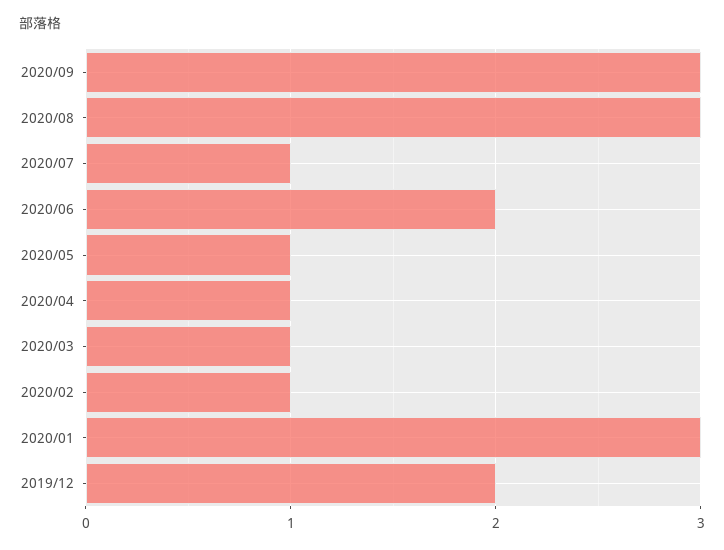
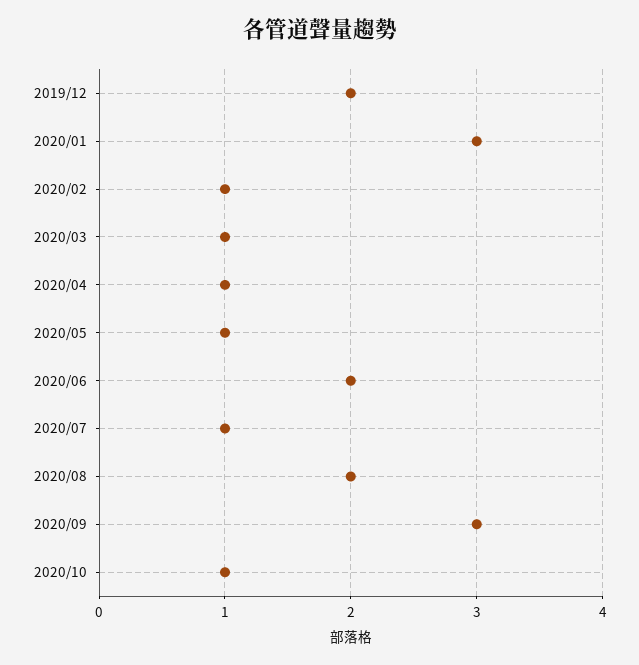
2020/08: 3 -> 2
2020/10: none -> 1

